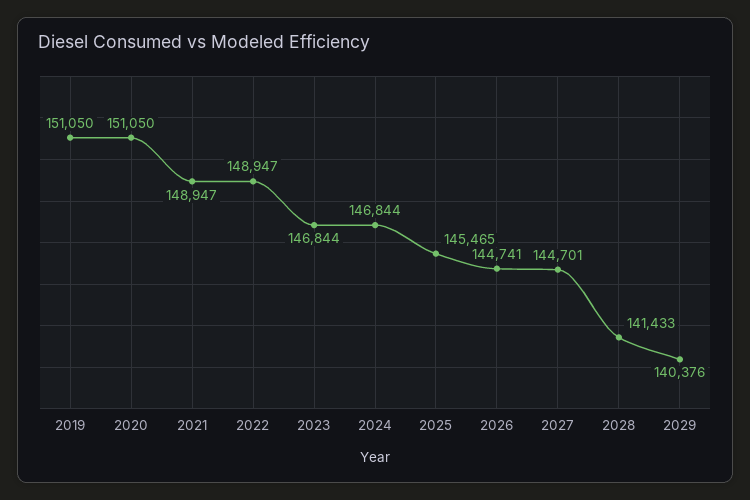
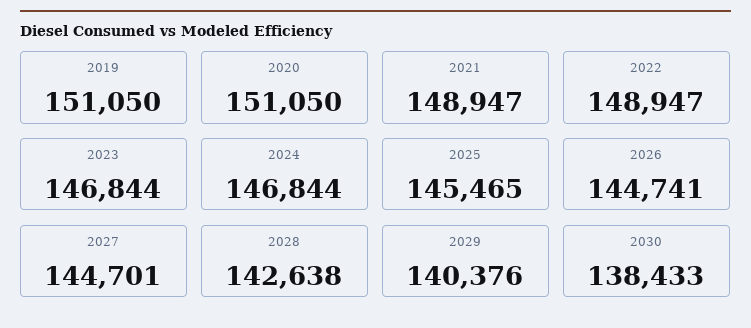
2028: 141433 -> 142638
2030: none -> 138433

